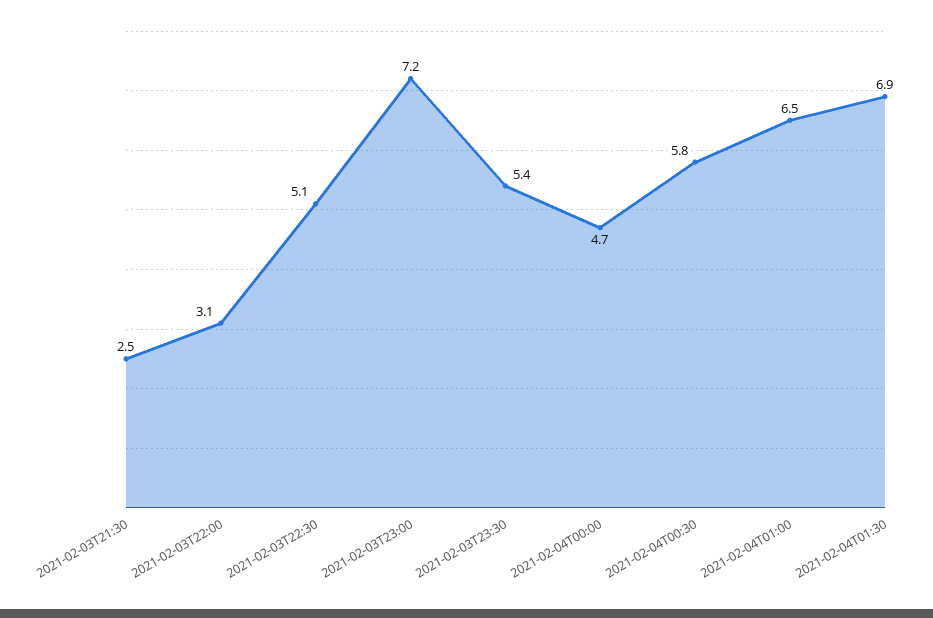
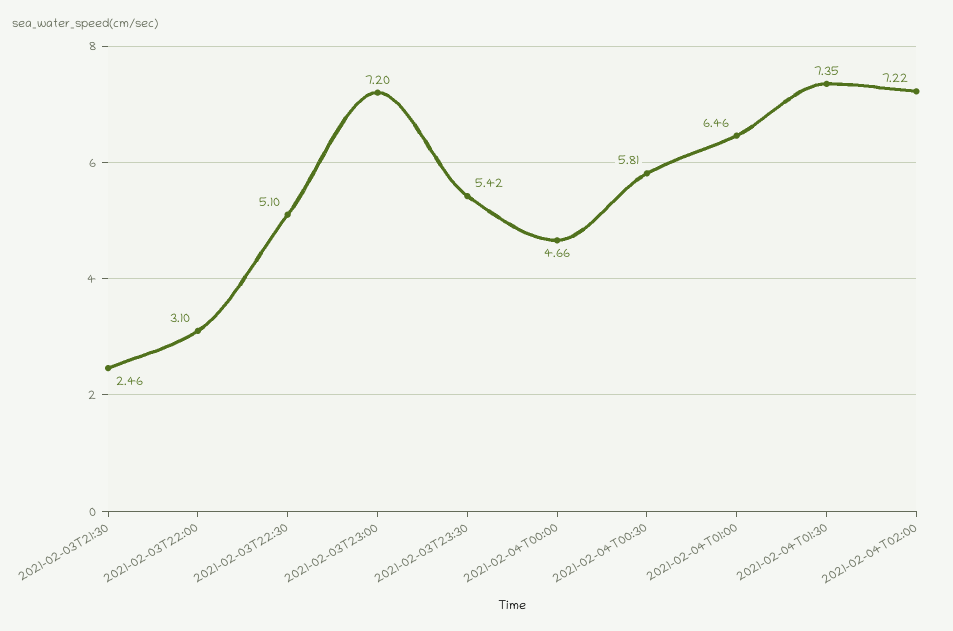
2021-02-04T01:30: 6.9 -> 7.35
2021-02-04T02:00: none -> 7.22

